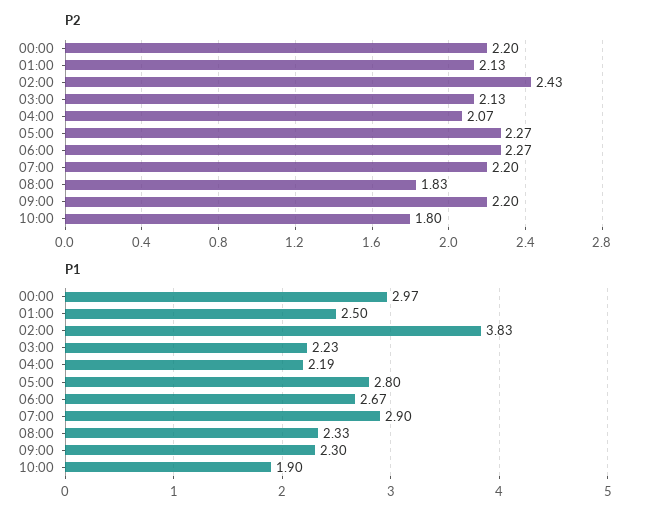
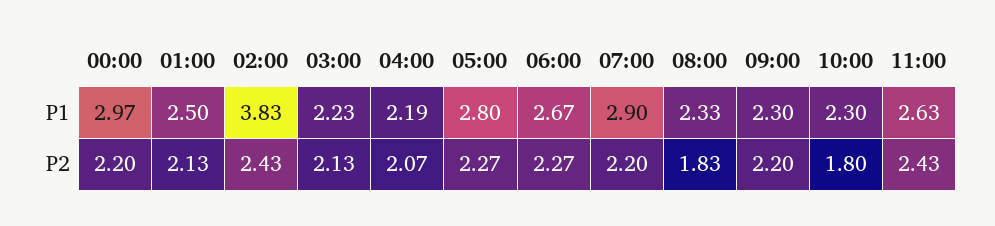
P1, 10:00: 1.9 -> 2.3
P1, 11:00: none -> 2.63
P2, 11:00: none -> 2.43

